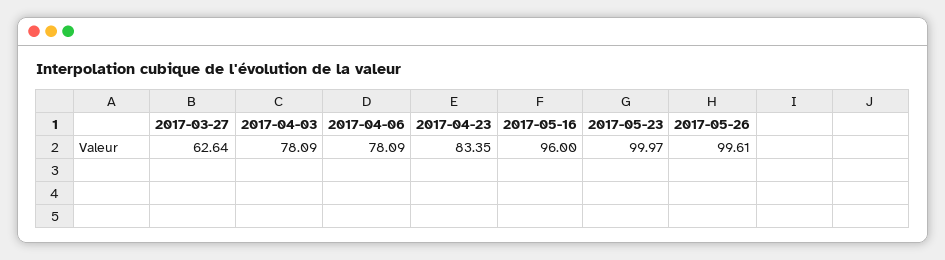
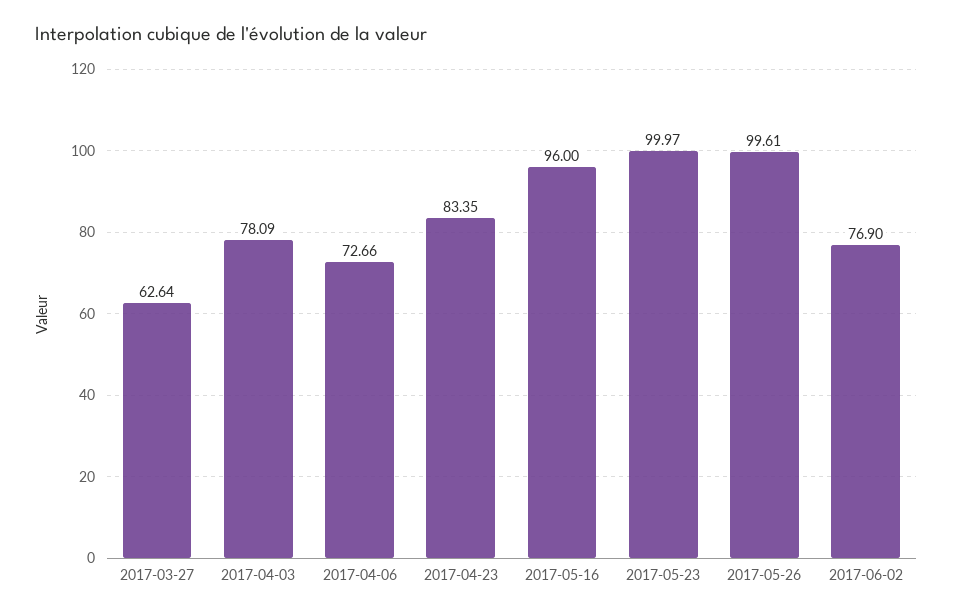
2017-04-06: 78.09 -> 72.66
2017-06-02: none -> 76.9

